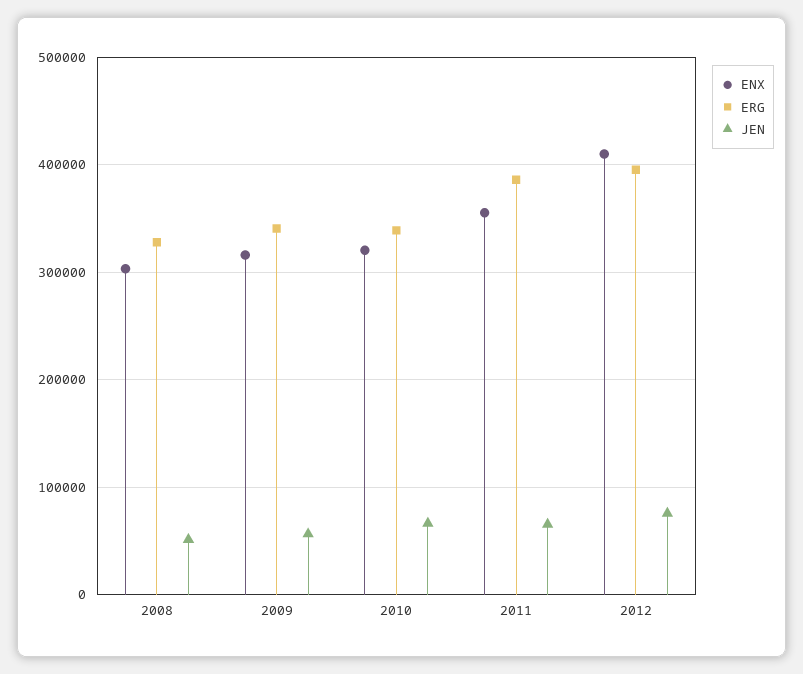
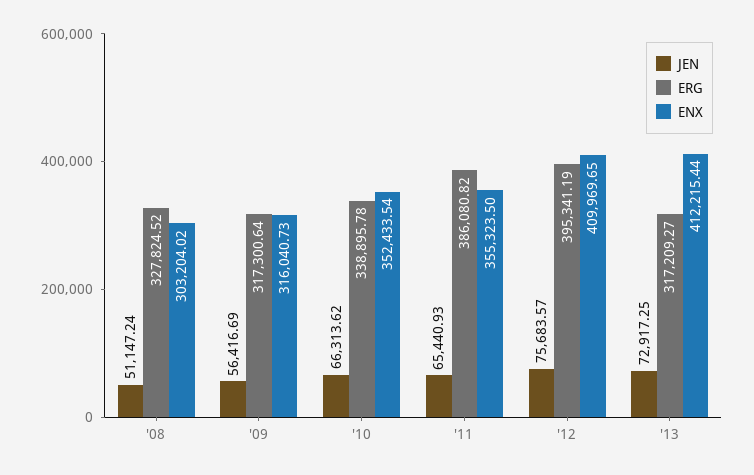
ERG, 2009: 340000 -> 317300.64
ENX, 2010: 320000 -> 352433.54
JEN, '13: none -> 72917.25
ERG, '13: none -> 317209.27
ENX, '13: none -> 412215.44

